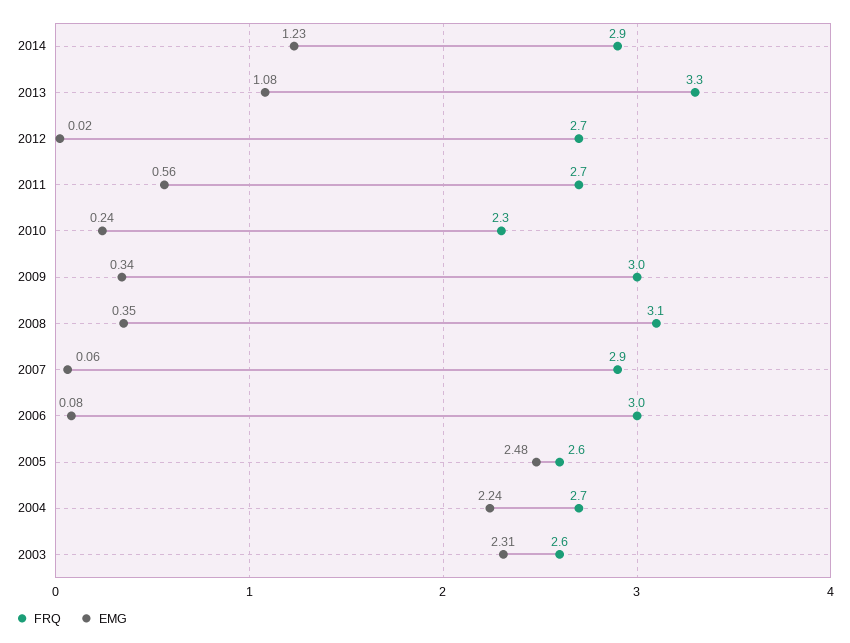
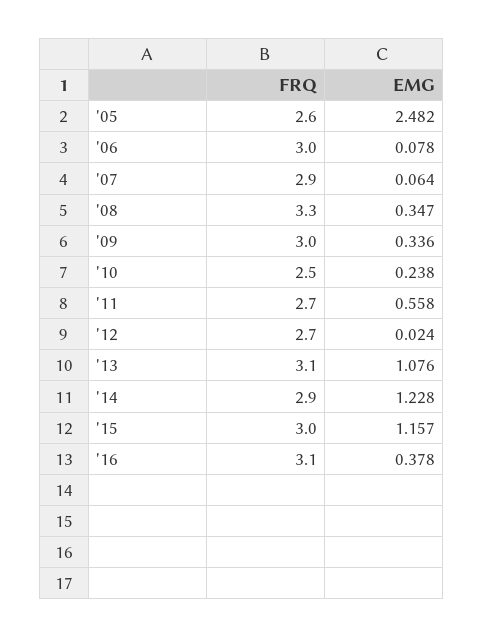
FRQ, 2013: 3.3 -> 3.1
FRQ, 2010: 2.3 -> 2.5
FRQ, 2008: 3.1 -> 3.3
FRQ, 2004: 2.7 -> none
EMG, 2004: 2.24 -> none
FRQ, 2003: 2.6 -> none
EMG, 2003: 2.31 -> none
FRQ, '15: none -> 3
EMG, '15: none -> 1.157
FRQ, '16: none -> 3.1
EMG, '16: none -> 0.378

